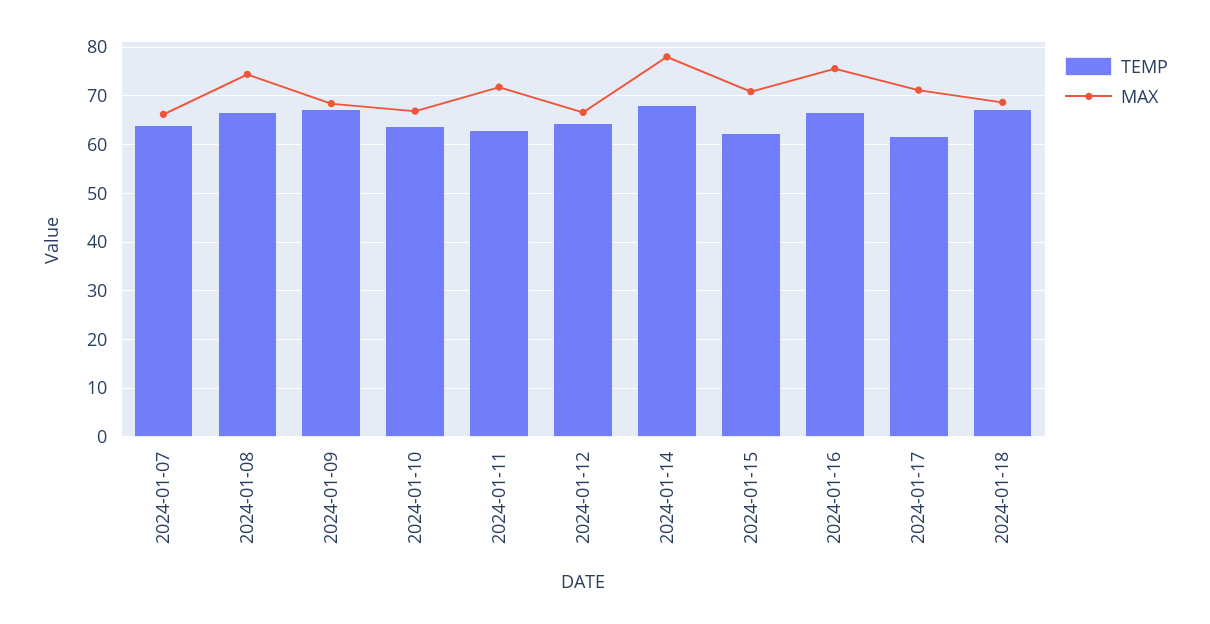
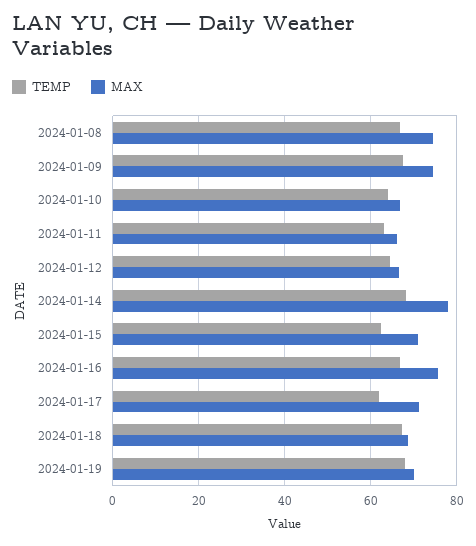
TEMP, 2024-01-07: 64 -> none
MAX, 2024-01-07: 66 -> none
MAX, 2024-01-09: 68 -> 74
MAX, 2024-01-11: 72 -> 66
TEMP, 2024-01-19: none -> 68
MAX, 2024-01-19: none -> 70

